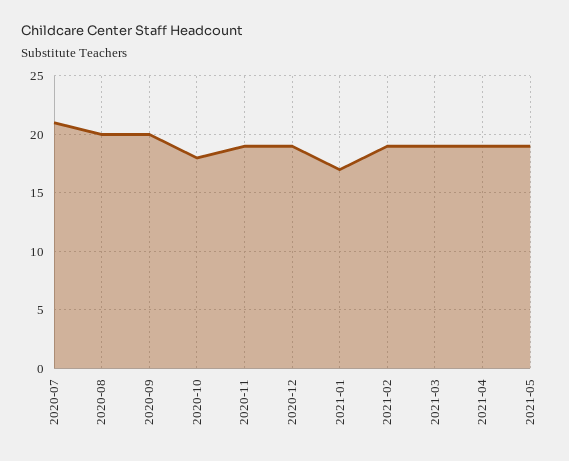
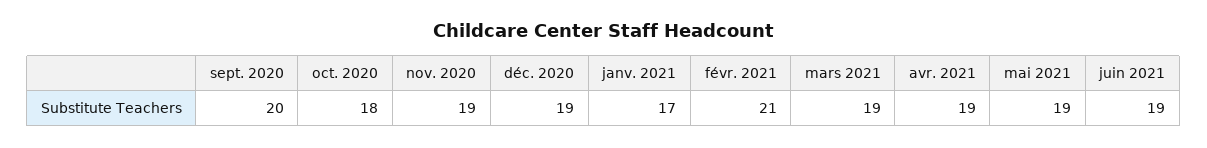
2020-07: 21 -> none
2020-08: 20 -> none
2021-02: 19 -> 21
juin 2021: none -> 19

